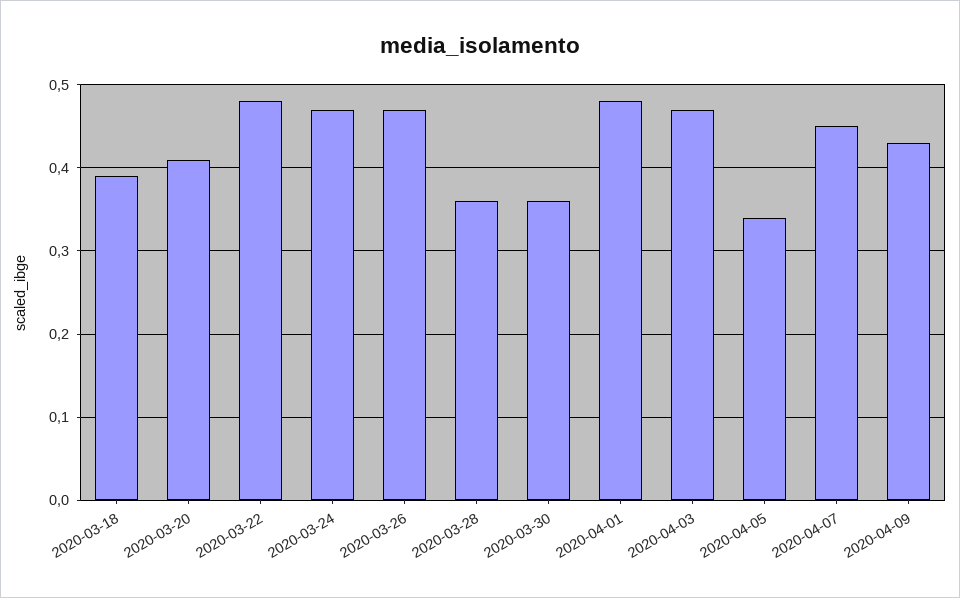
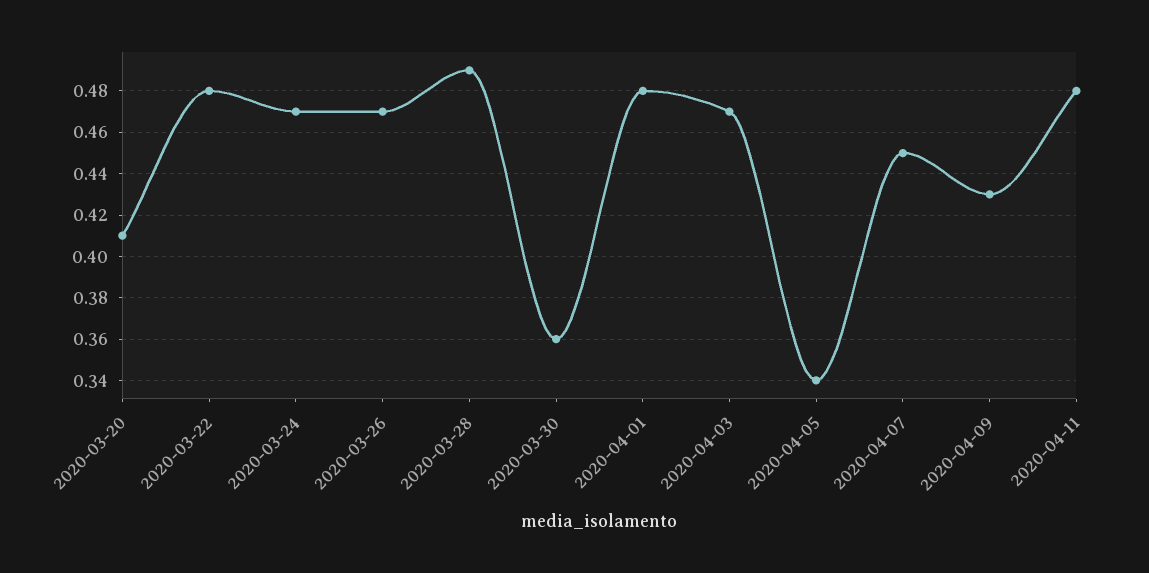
2020-03-18: 0.39 -> none
2020-03-28: 0.36 -> 0.49
2020-04-11: none -> 0.48

